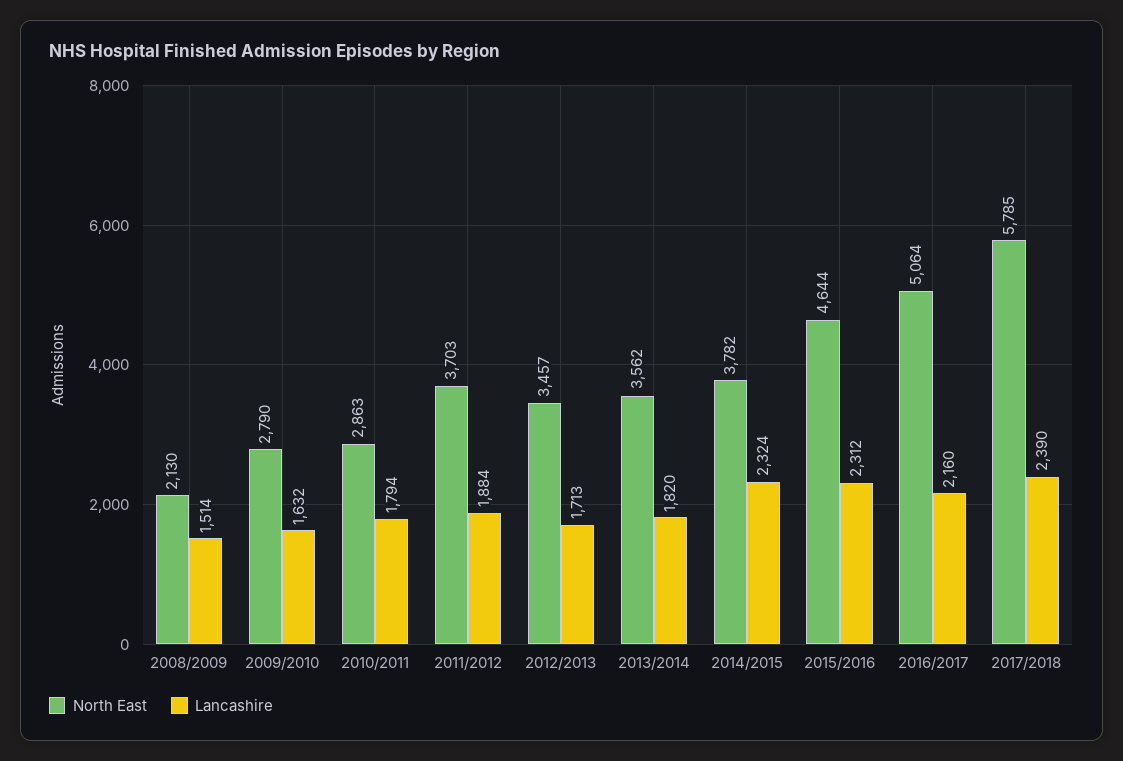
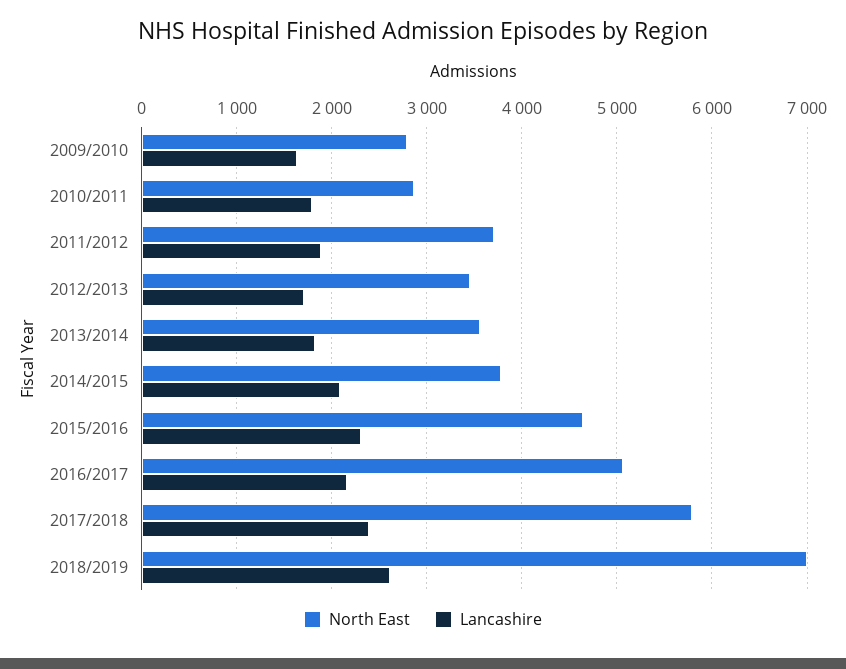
North East, 2008/2009: 2130 -> none
Lancashire, 2008/2009: 1514 -> none
Lancashire, 2014/2015: 2324 -> 2100
North East, 2018/2019: none -> 7000
Lancashire, 2018/2019: none -> 2600

